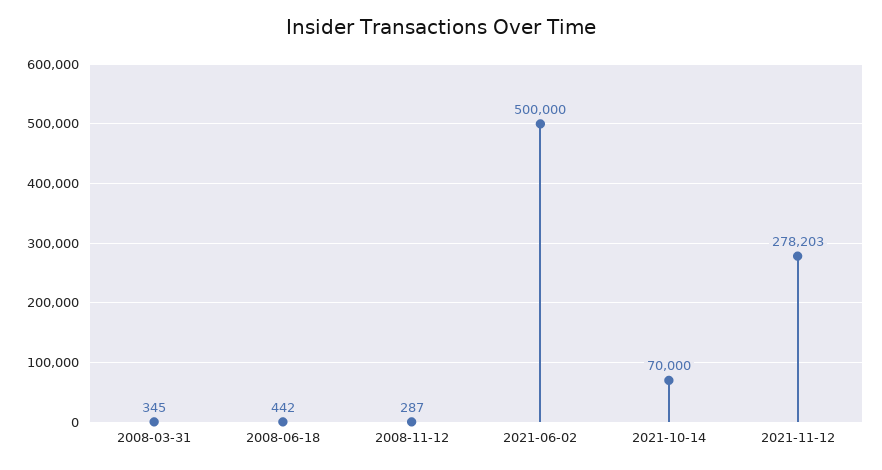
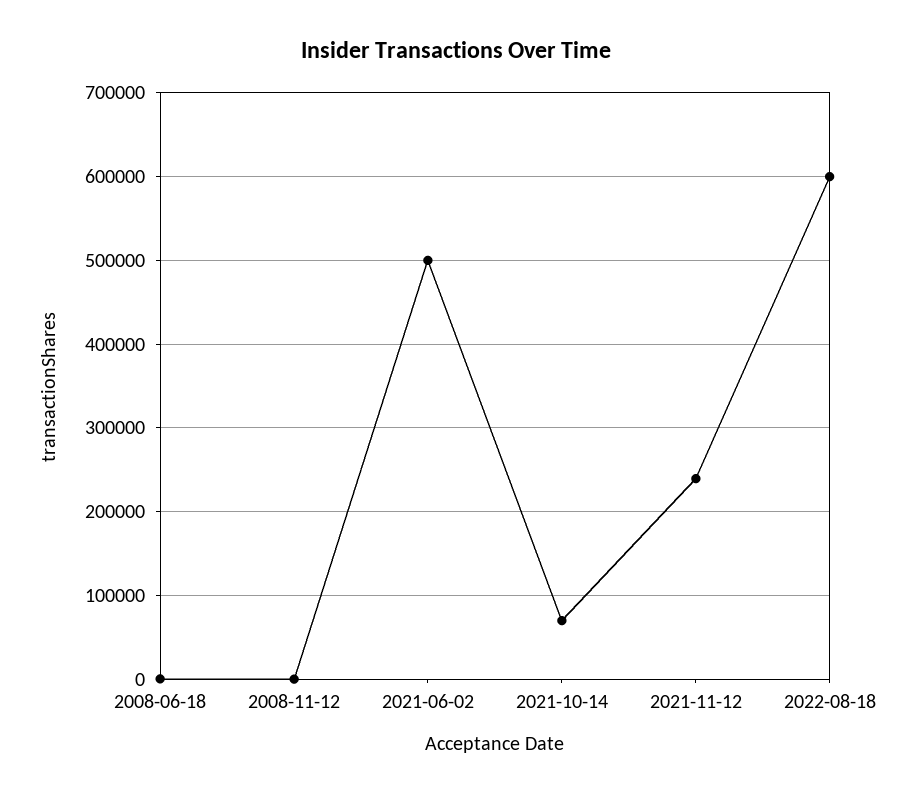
2008-03-31: 345 -> none
2021-11-12: 278203 -> 240000
2022-08-18: none -> 600000

